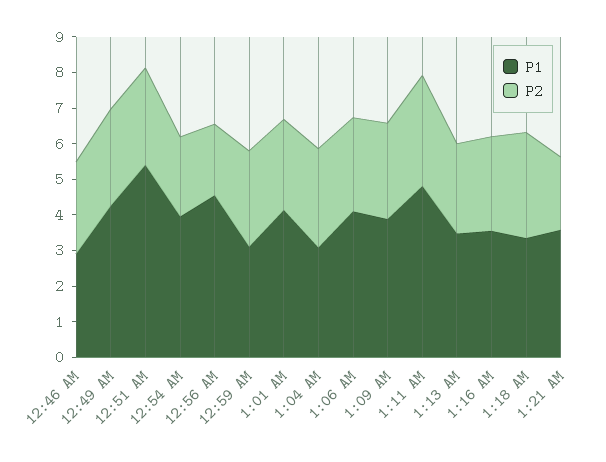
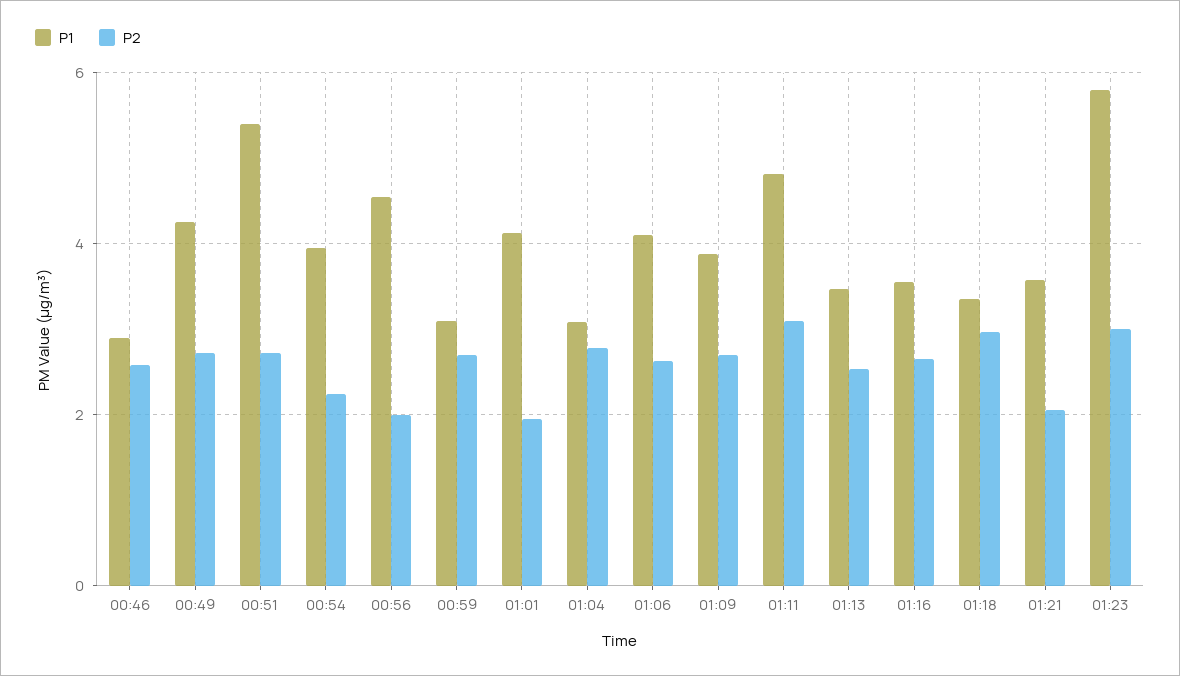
P2, 1:01 AM: 2.5 -> 2
P1, 01:23: none -> 5.8
P2, 01:23: none -> 3

